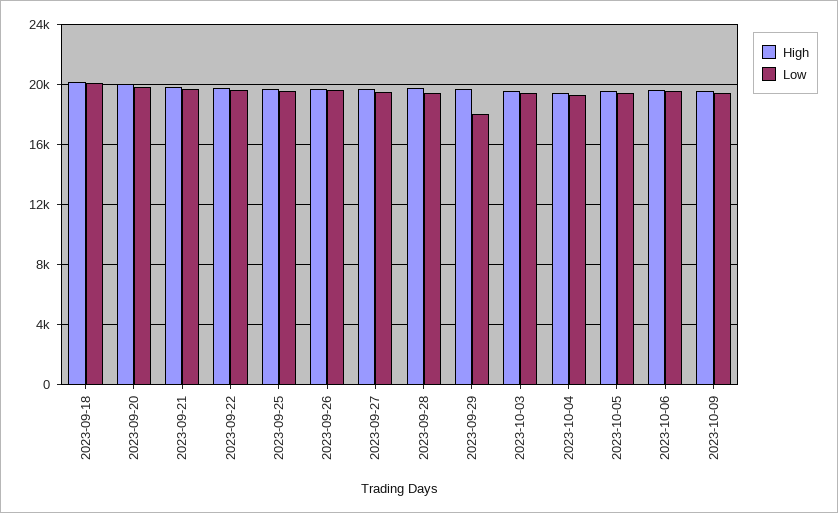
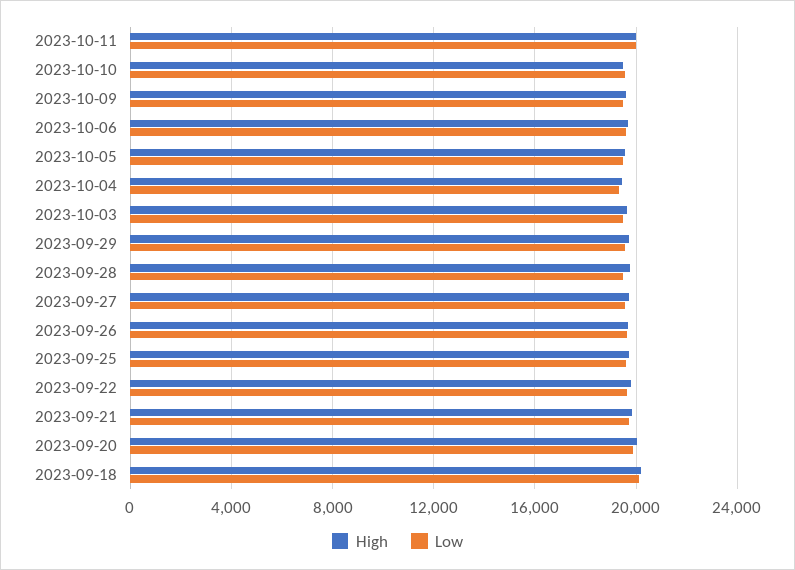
Low, 2023-09-29: 18000 -> 19500
High, 2023-10-11: none -> 20000
Low, 2023-10-11: none -> 20000
High, 2023-10-10: none -> 19500
Low, 2023-10-10: none -> 19500

